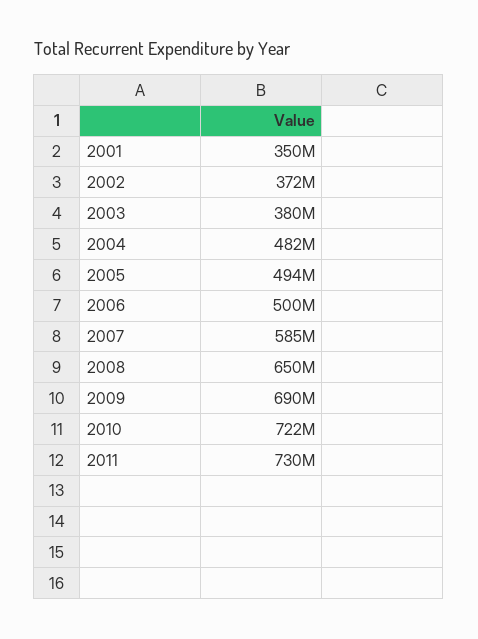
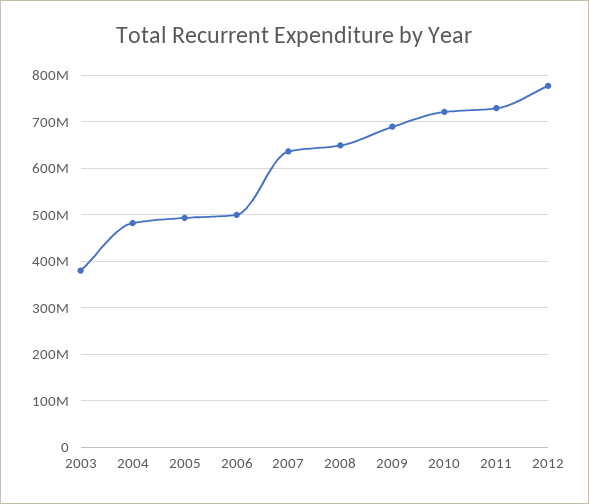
2001: 350000000 -> none
2002: 372000000 -> none
2007: 585000000 -> 640000000
2012: none -> 780000000

